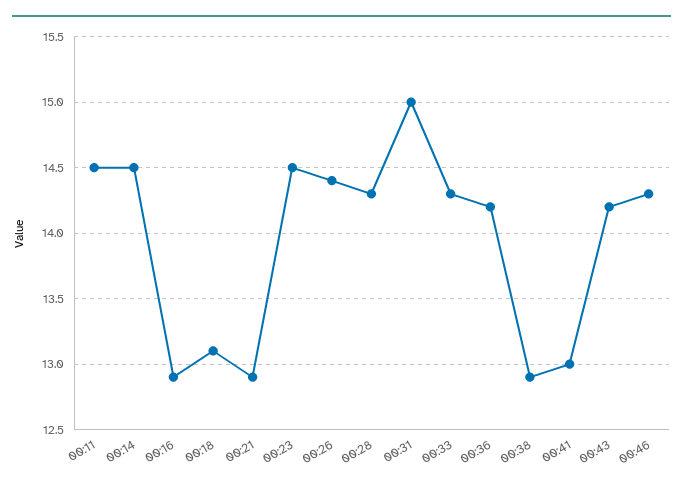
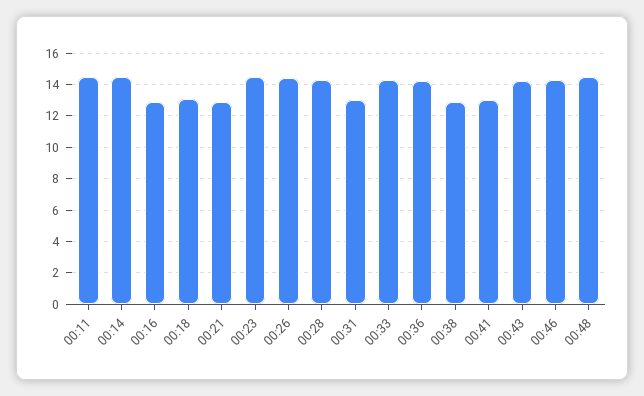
00:31: 15 -> 13
00:48: none -> 14.5

